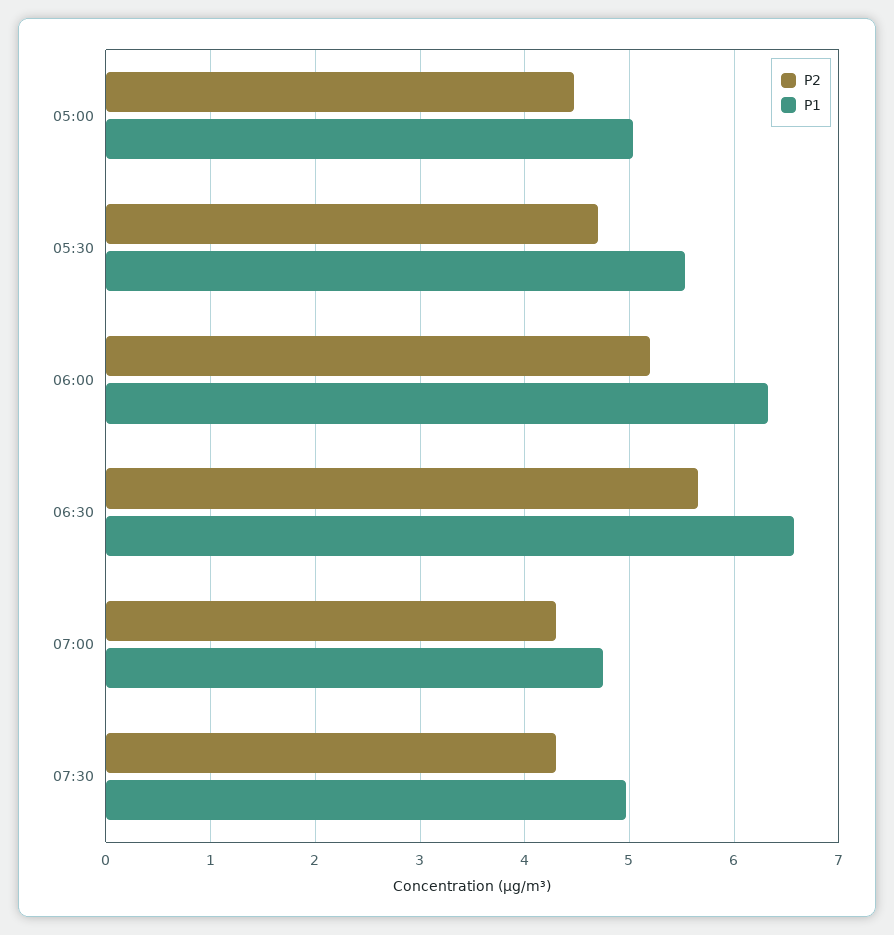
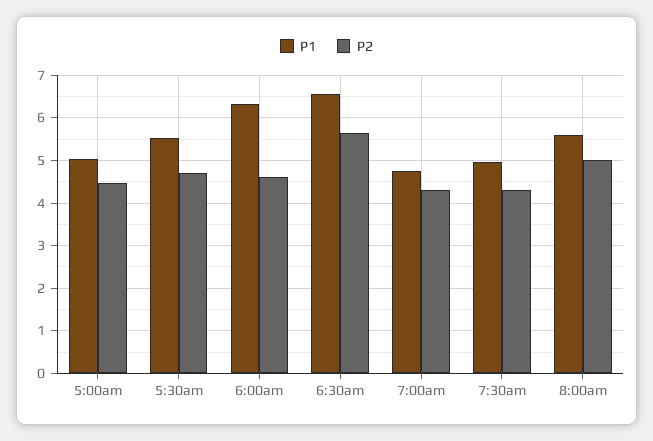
P2, 06:00: 5.2 -> 4.6
P1, 8:00am: none -> 5.6
P2, 8:00am: none -> 5

